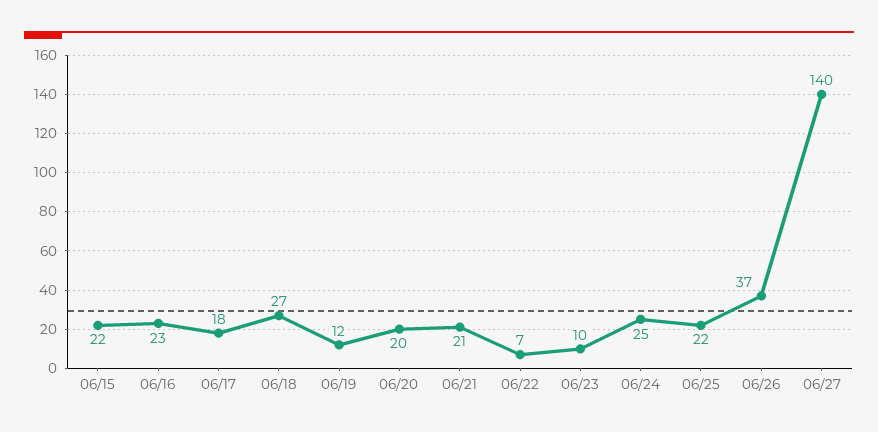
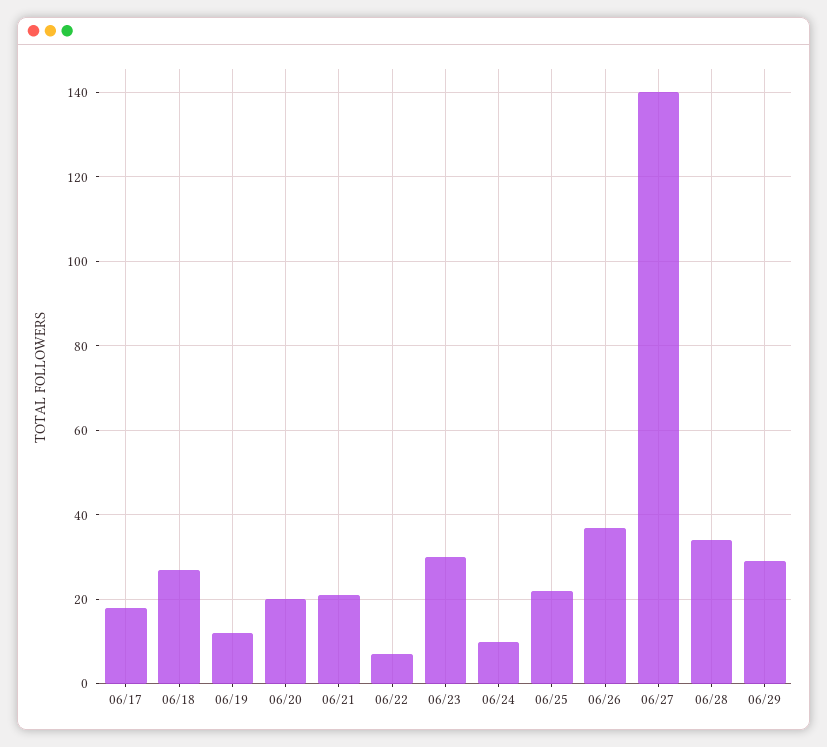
06/15: 22 -> none
06/16: 23 -> none
06/23: 10 -> 30
06/24: 25 -> 10
06/28: none -> 35
06/29: none -> 30

